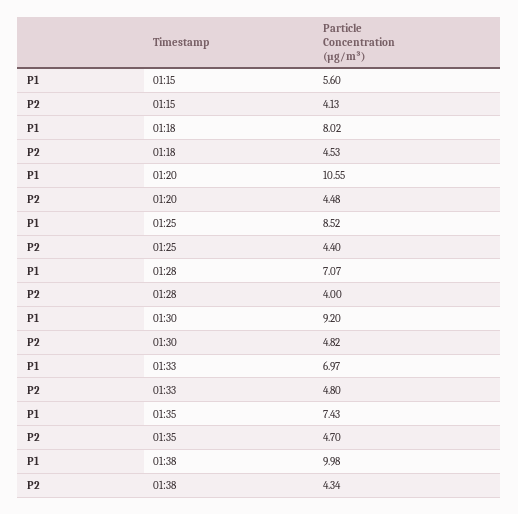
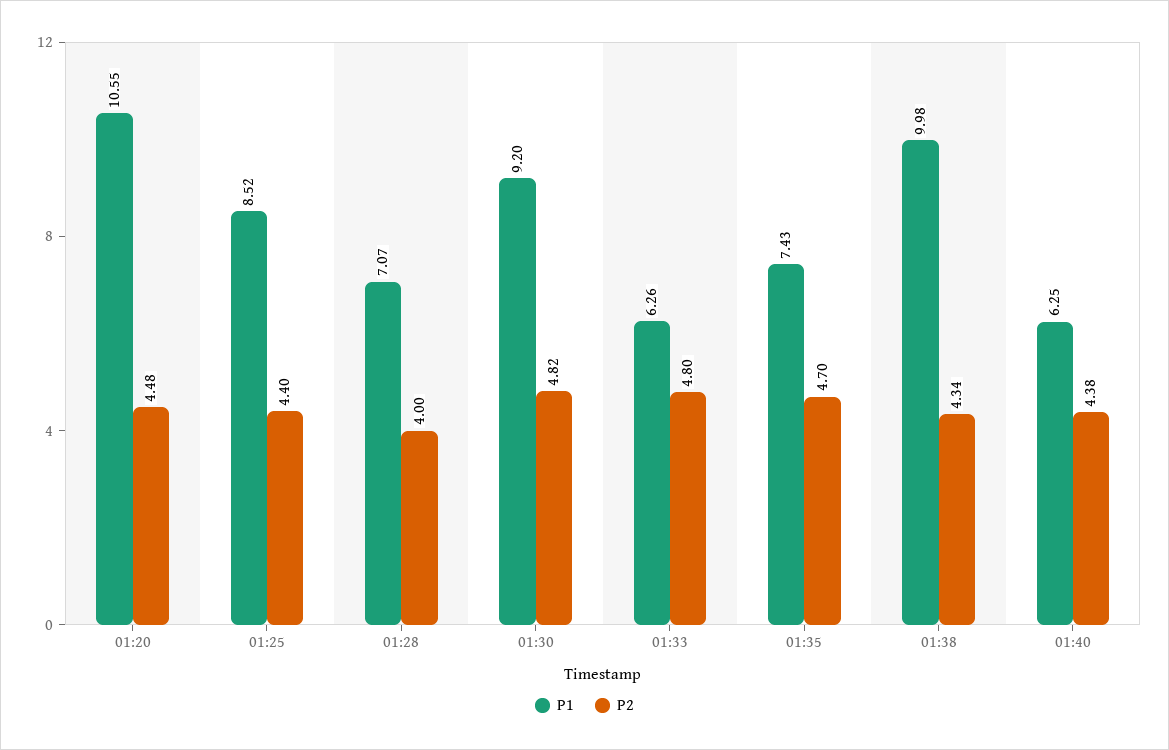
P1, 01:15: 5.6 -> none
P2, 01:15: 4.13 -> none
P1, 01:18: 8.02 -> none
P2, 01:18: 4.53 -> none
P1, 01:33: 6.97 -> 6.26
P1, 01:40: none -> 6.25
P2, 01:40: none -> 4.38

